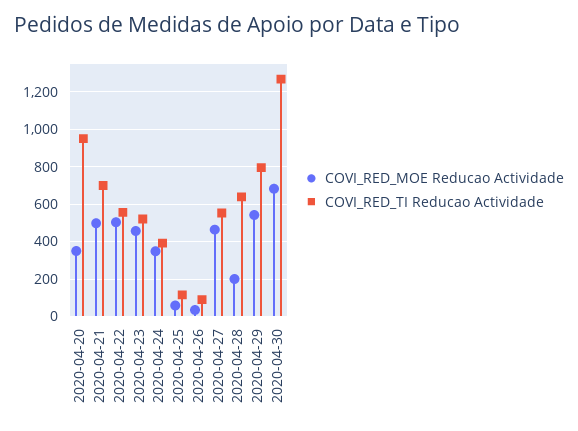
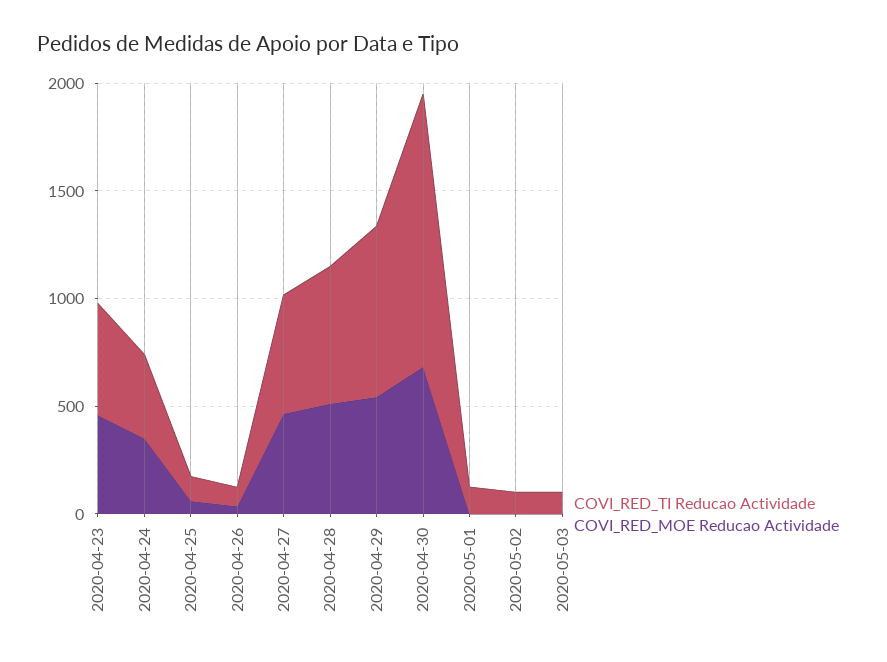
COVI_RED_MOE Reducao Actividade, 2020-04-20: 350 -> none
COVI_RED_TI Reducao Actividade, 2020-04-20: 950 -> none
COVI_RED_MOE Reducao Actividade, 2020-04-21: 500 -> none
COVI_RED_TI Reducao Actividade, 2020-04-21: 700 -> none
COVI_RED_MOE Reducao Actividade, 2020-04-22: 500 -> none
COVI_RED_TI Reducao Actividade, 2020-04-22: 550 -> none
COVI_RED_MOE Reducao Actividade, 2020-04-28: 200 -> 500
COVI_RED_TI Reducao Actividade, 2020-05-01: none -> 100
COVI_RED_MOE Reducao Actividade, 2020-05-01: none -> 0
COVI_RED_TI Reducao Actividade, 2020-05-02: none -> 100
COVI_RED_MOE Reducao Actividade, 2020-05-02: none -> 0
COVI_RED_TI Reducao Actividade, 2020-05-03: none -> 100
COVI_RED_MOE Reducao Actividade, 2020-05-03: none -> 0

